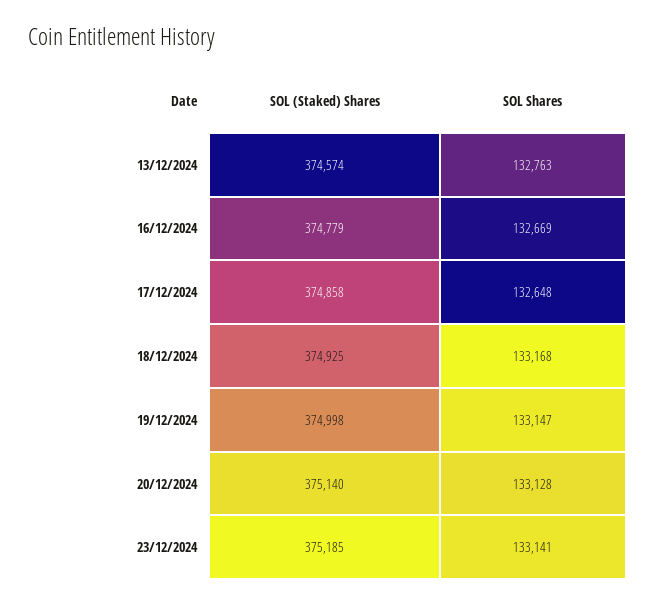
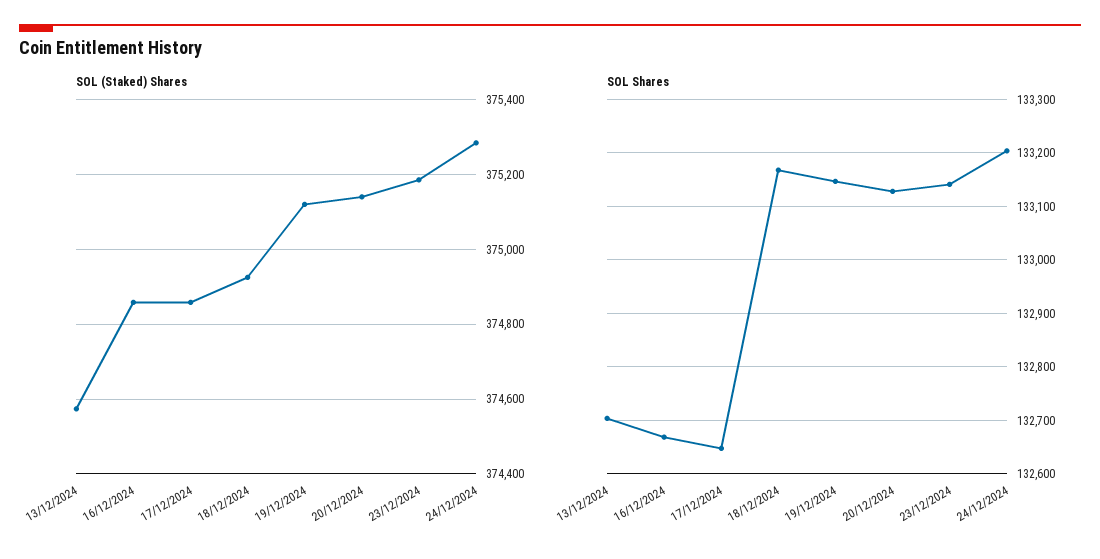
SOL Shares, 13/12/2024: 132763 -> 132700
SOL (Staked) Shares, 16/12/2024: 374779 -> 374860
SOL (Staked) Shares, 19/12/2024: 374998 -> 375120
SOL (Staked) Shares, 24/12/2024: none -> 375280
SOL Shares, 24/12/2024: none -> 133200

